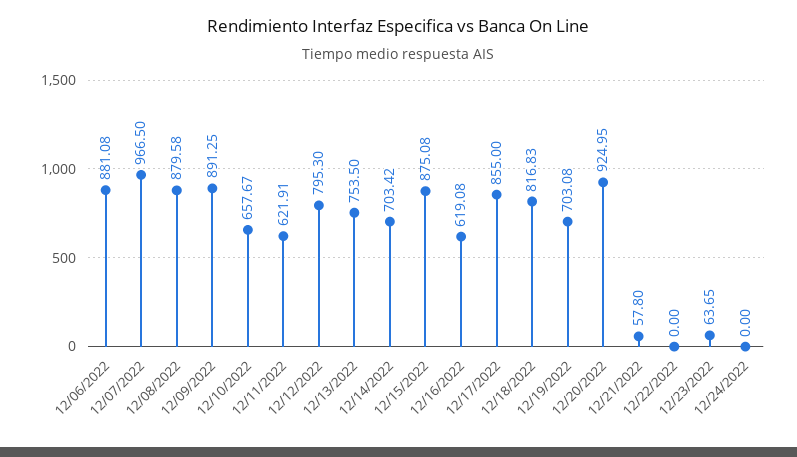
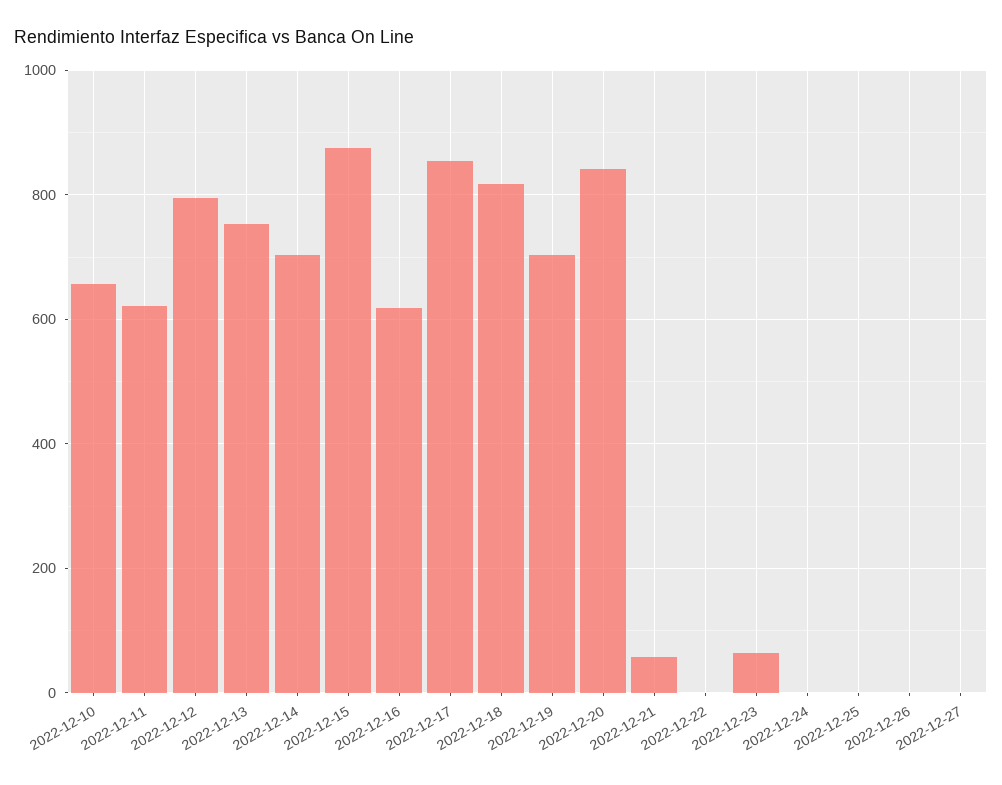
12/06/2022: 881.08 -> none
12/07/2022: 966.5 -> none
12/08/2022: 879.58 -> none
12/09/2022: 891.25 -> none
12/20/2022: 924.95 -> 840
2022-12-25: none -> 0
2022-12-26: none -> 0
2022-12-27: none -> 0

